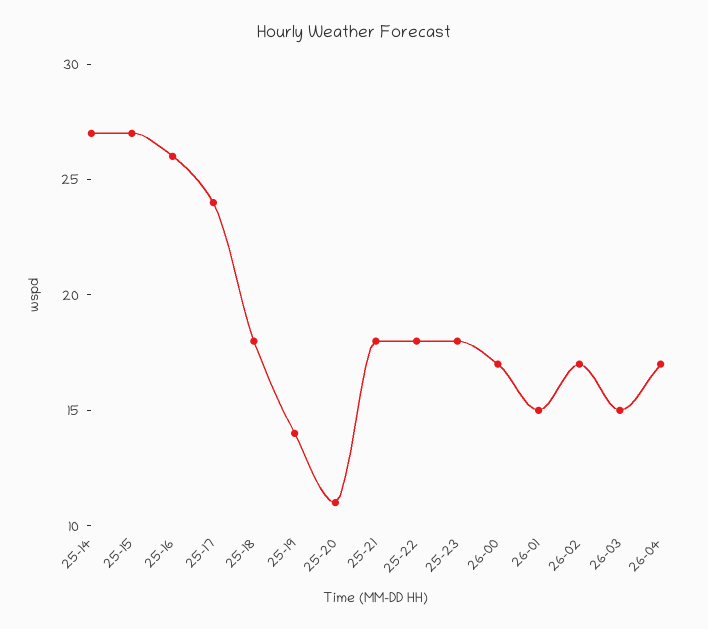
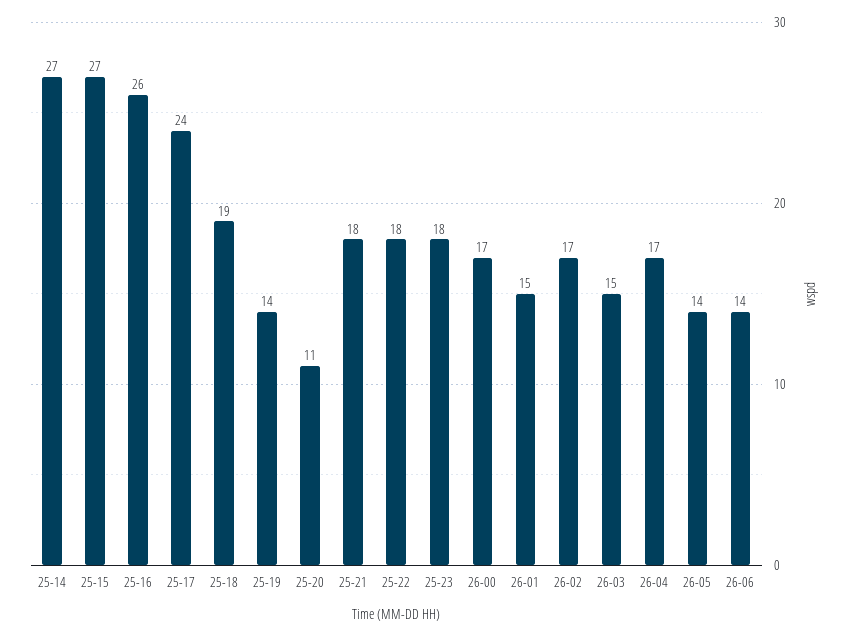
25-18: 18 -> 19
26-05: none -> 14
26-06: none -> 14

